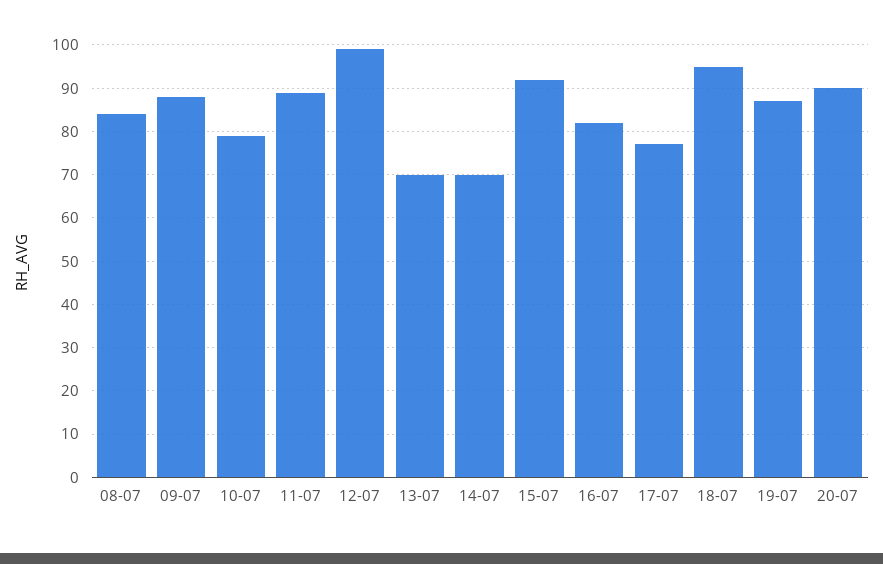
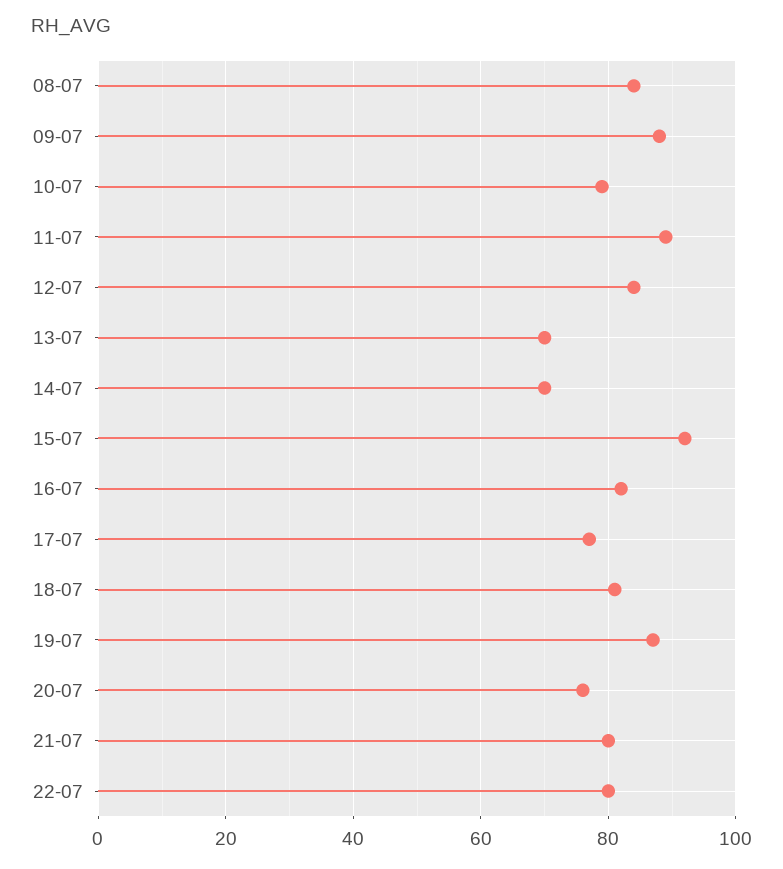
12-07: 100 -> 85
18-07: 95 -> 80
20-07: 90 -> 75
21-07: none -> 80
22-07: none -> 80

